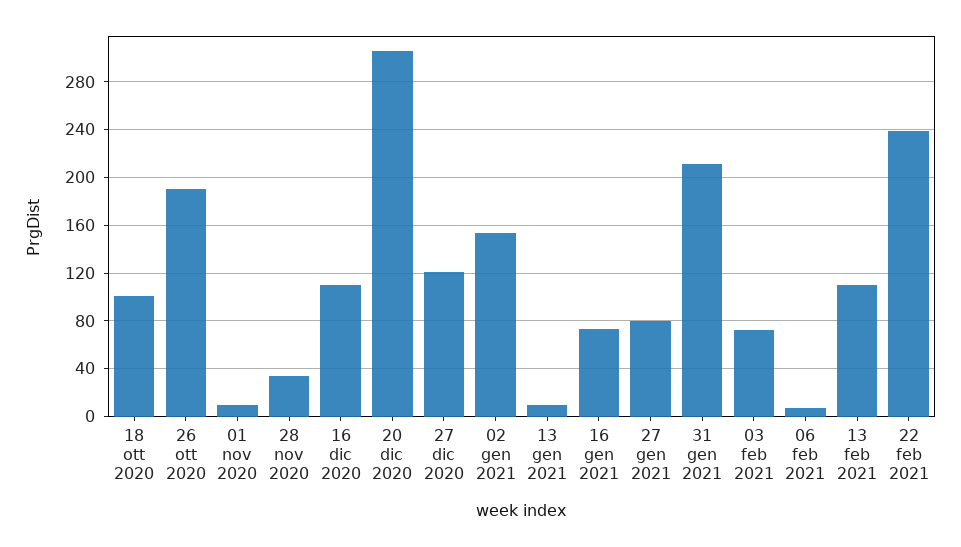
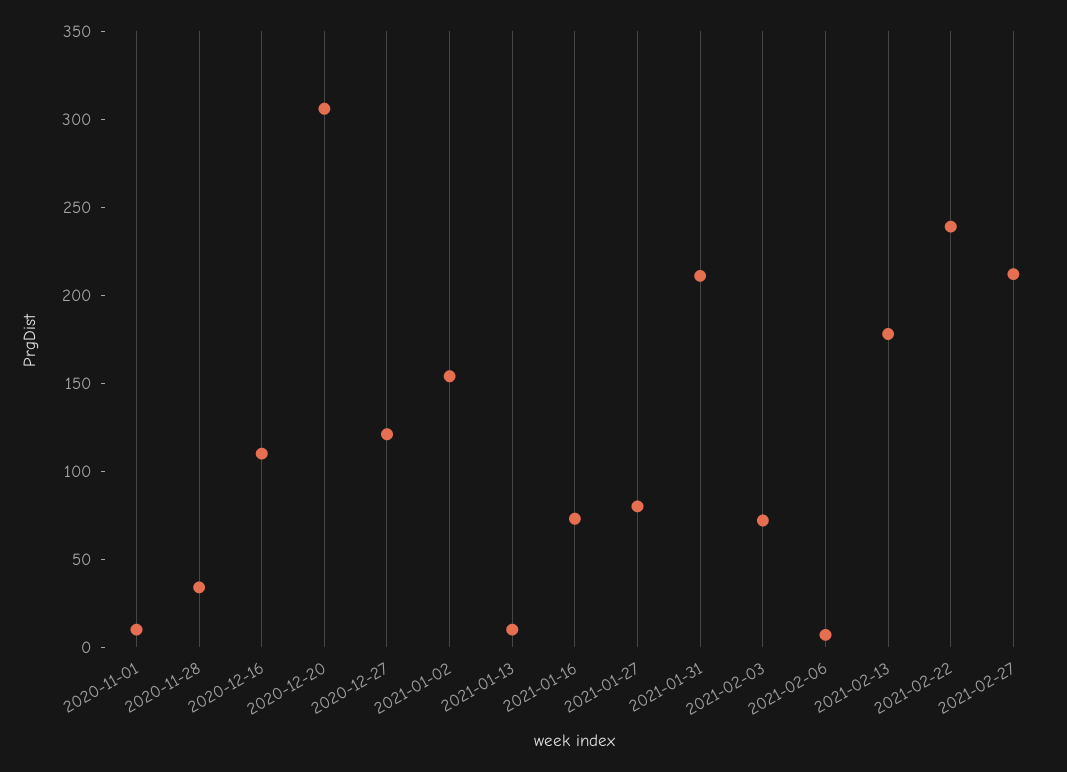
18 ott 2020: 100 -> none
26 ott 2020: 190 -> none
13 feb 2021: 110 -> 180
2021-02-27: none -> 210

